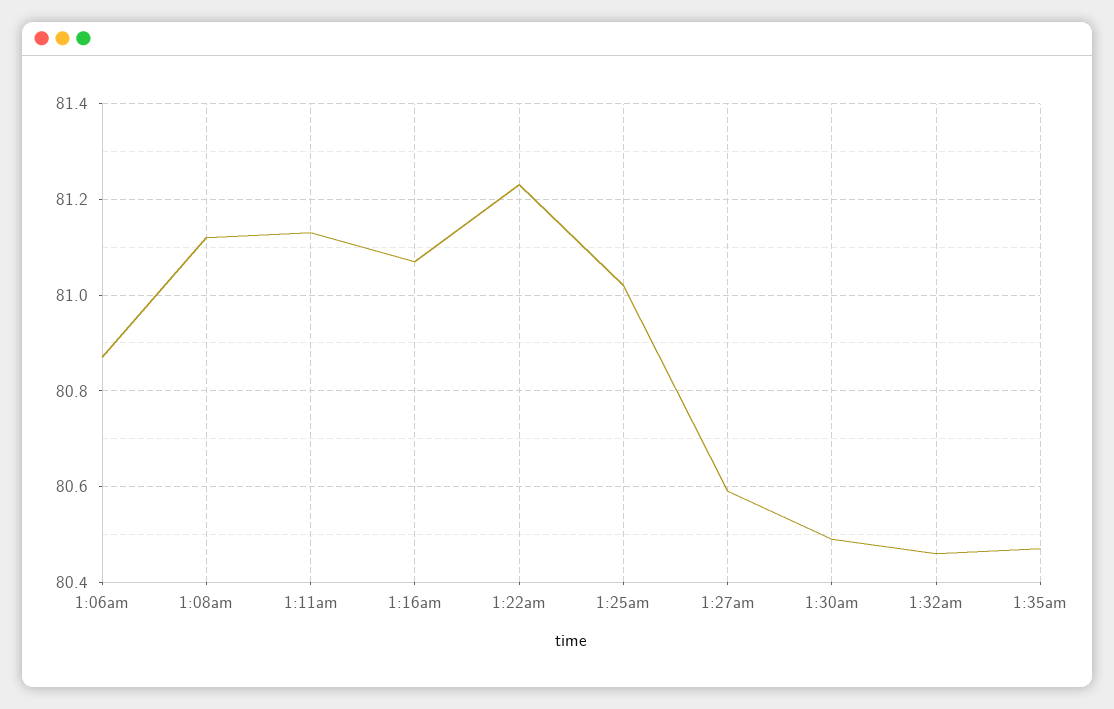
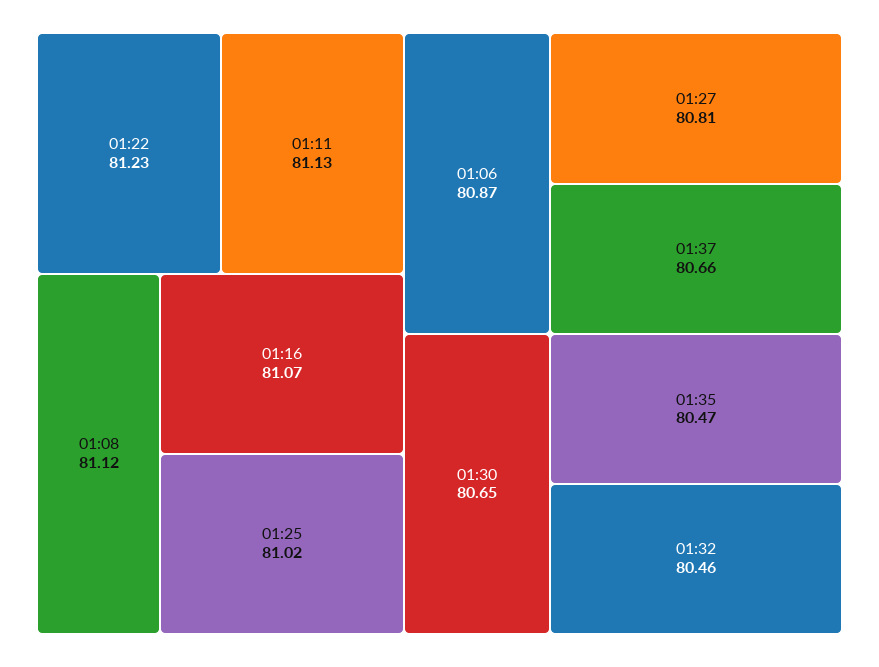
1:27am: 80.6 -> 80.81
1:30am: 80.5 -> 80.65
01:37: none -> 80.66

